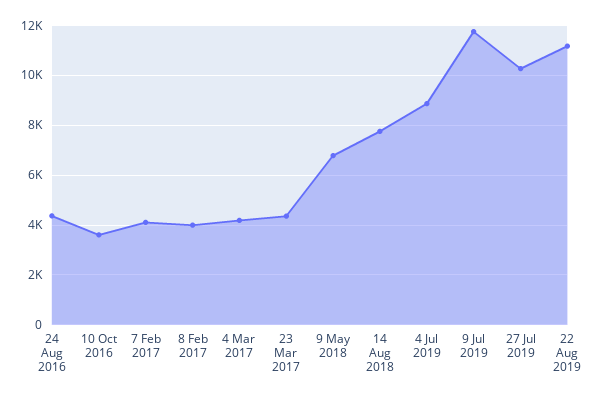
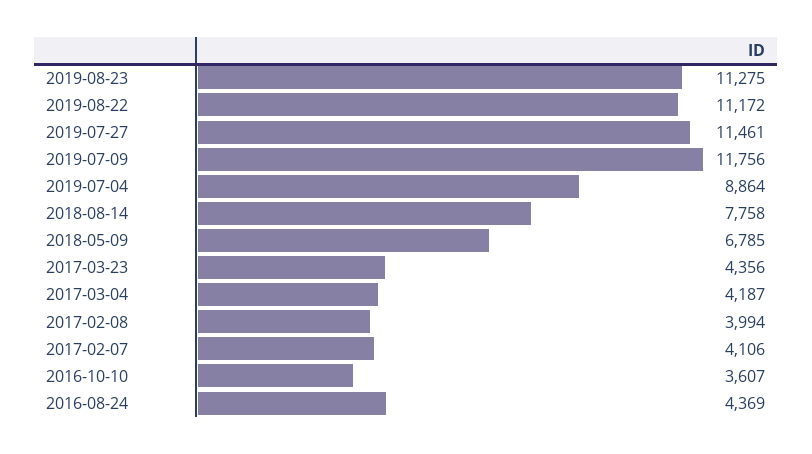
27 Jul 2019: 10250 -> 11461
2019-08-23: none -> 11275

